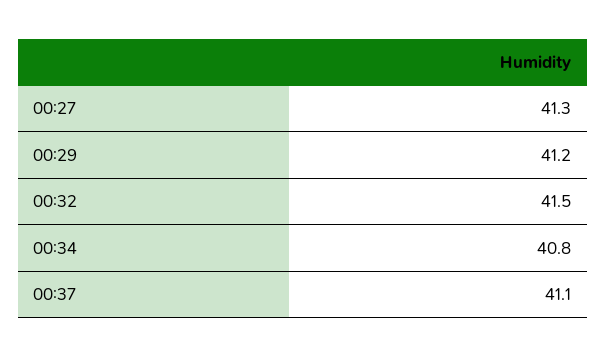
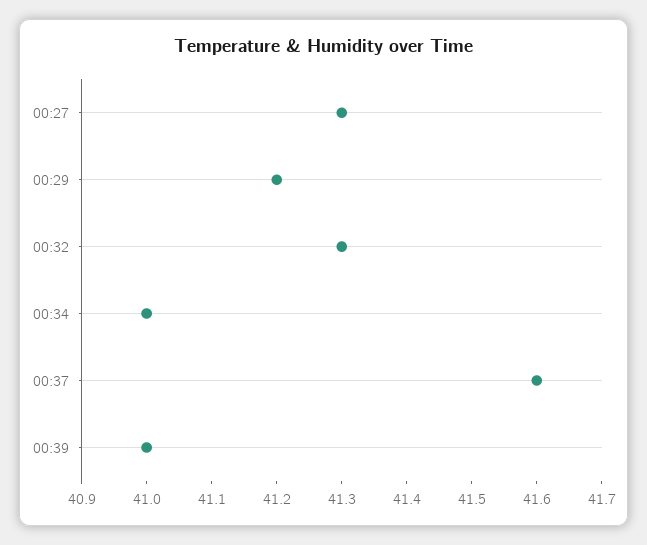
00:32: 41.5 -> 41.3
00:34: 40.8 -> 41
00:37: 41.1 -> 41.6
00:39: none -> 41

